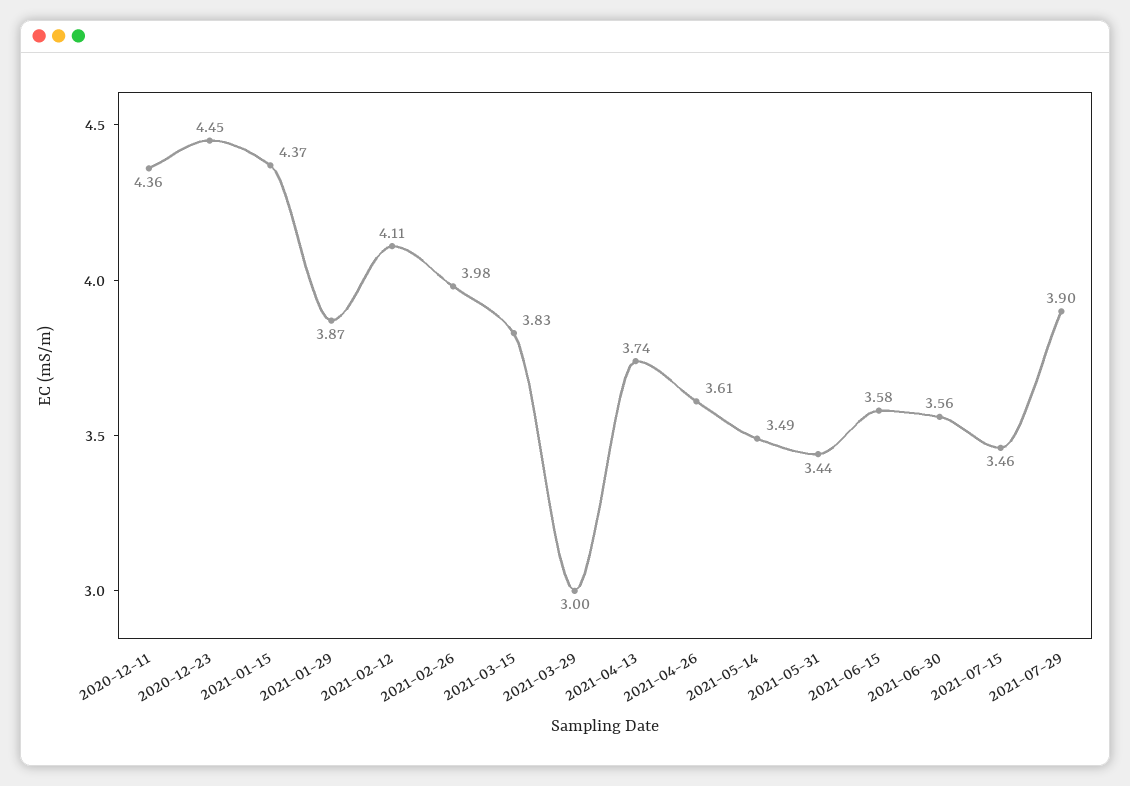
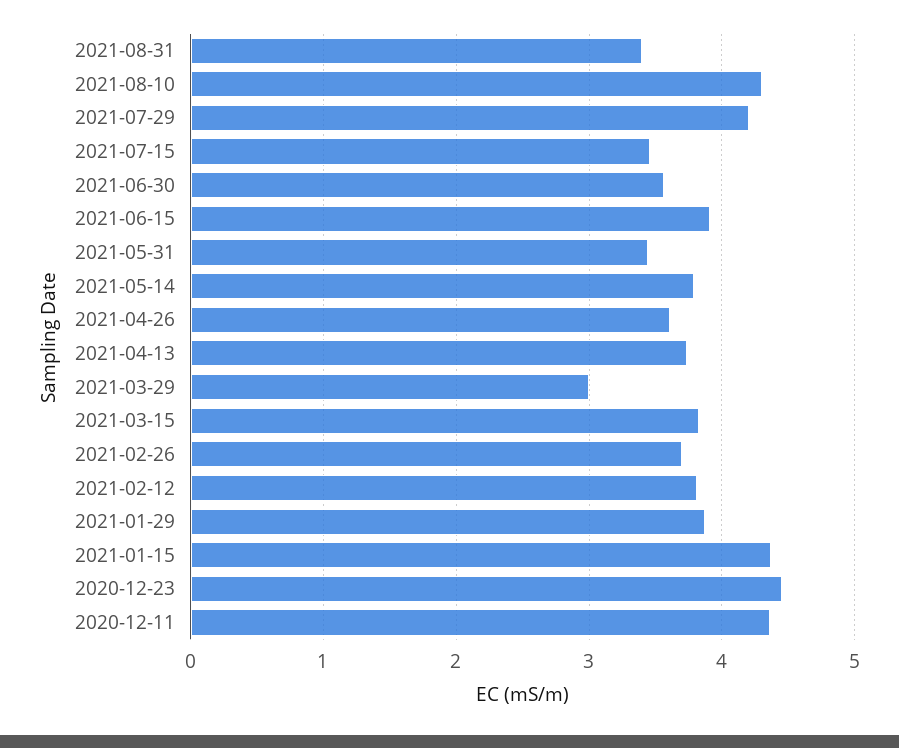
2021-02-12: 4.11 -> 3.8
2021-02-26: 3.98 -> 3.7
2021-05-14: 3.49 -> 3.8
2021-06-15: 3.58 -> 3.9
2021-07-29: 3.9 -> 4.2
2021-08-31: none -> 3.4
2021-08-10: none -> 4.3

